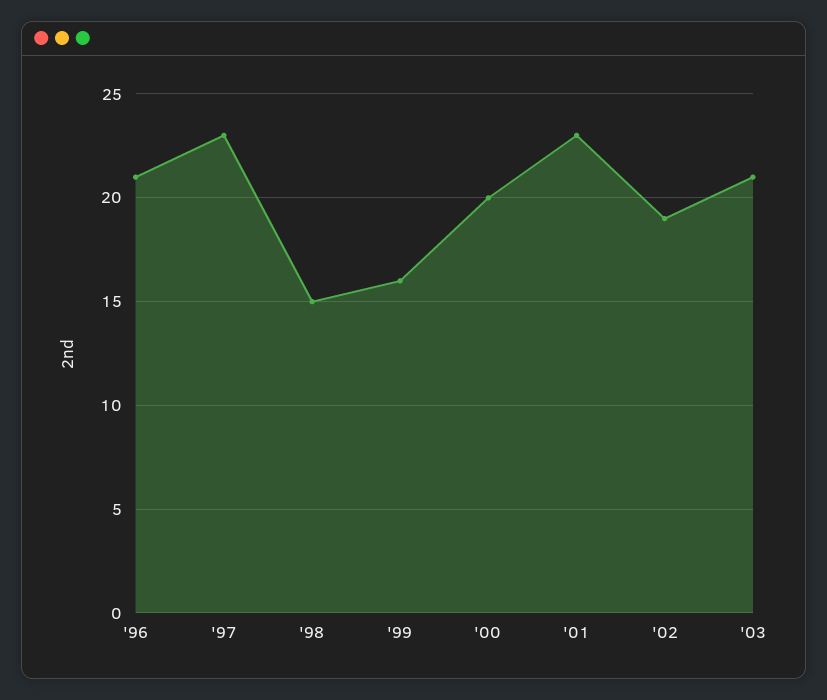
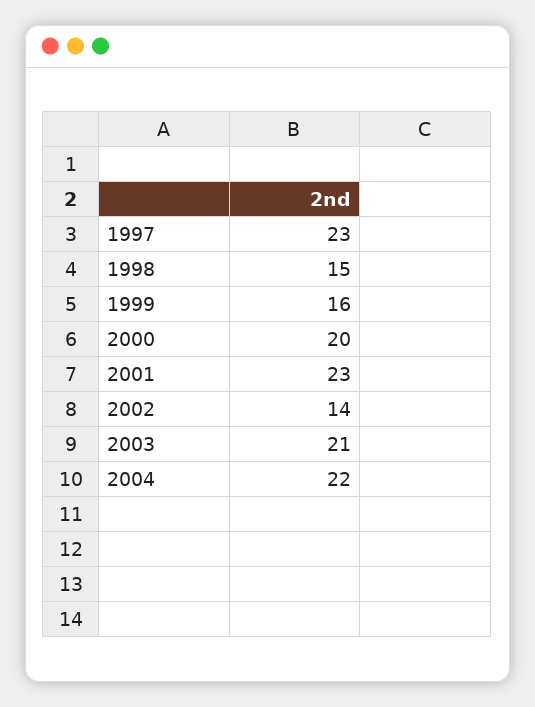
'96: 21 -> none
'02: 19 -> 14
2004: none -> 22

